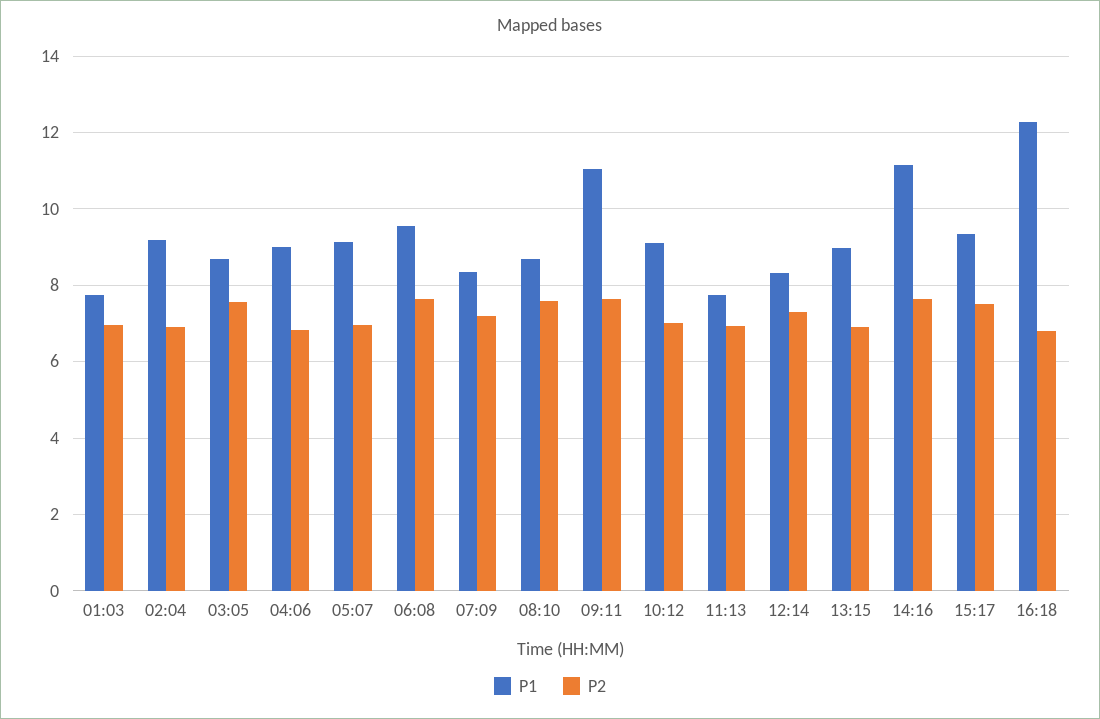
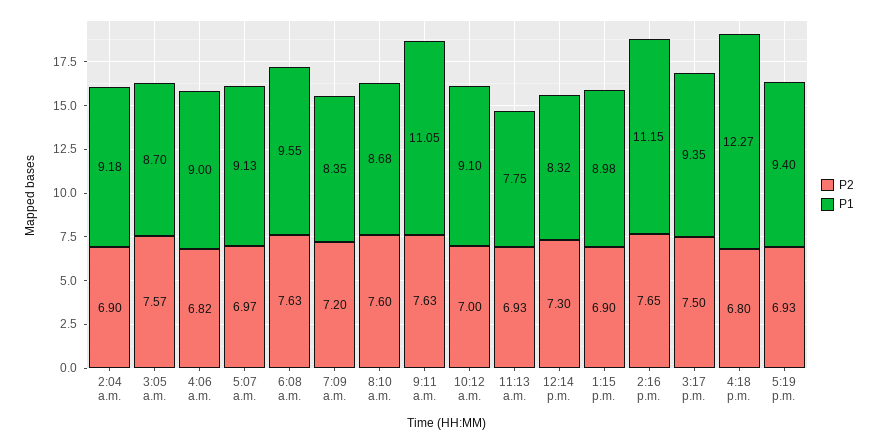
P1, 01:03: 7.8 -> none
P2, 01:03: 7 -> none
P2, 5:19 p.m.: none -> 6.93
P1, 5:19 p.m.: none -> 9.4

